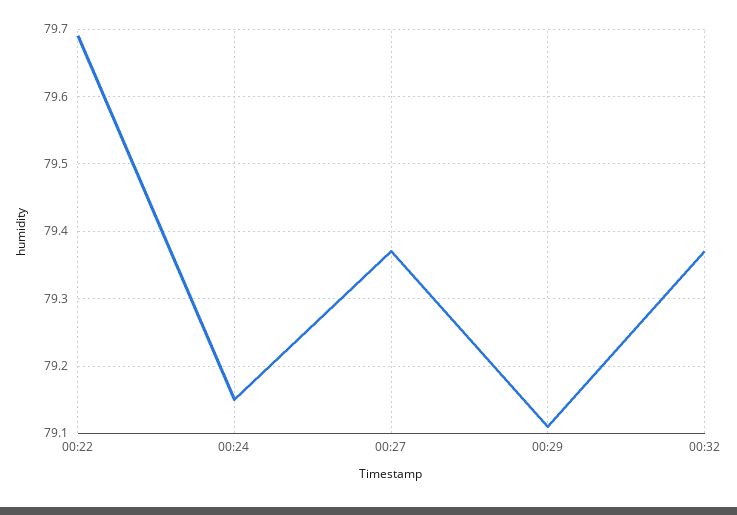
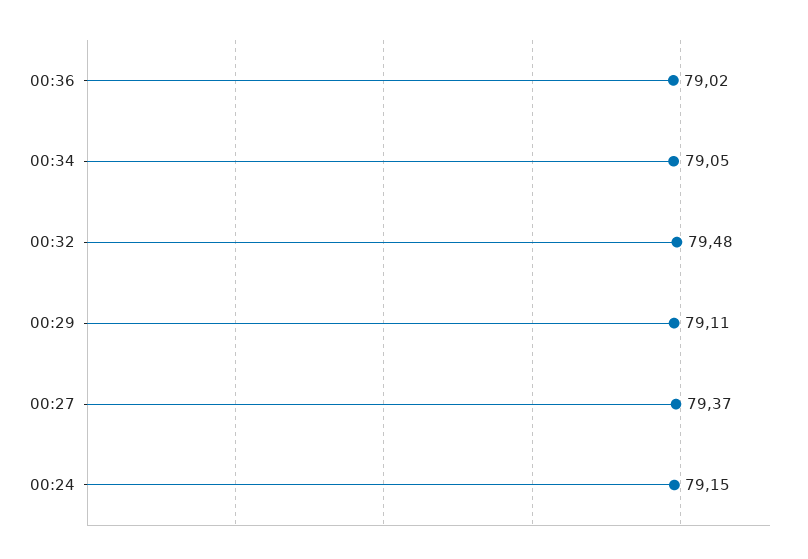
00:22: 79.69 -> none
00:32: 79.37 -> 79.48
00:36: none -> 79.02
00:34: none -> 79.05

